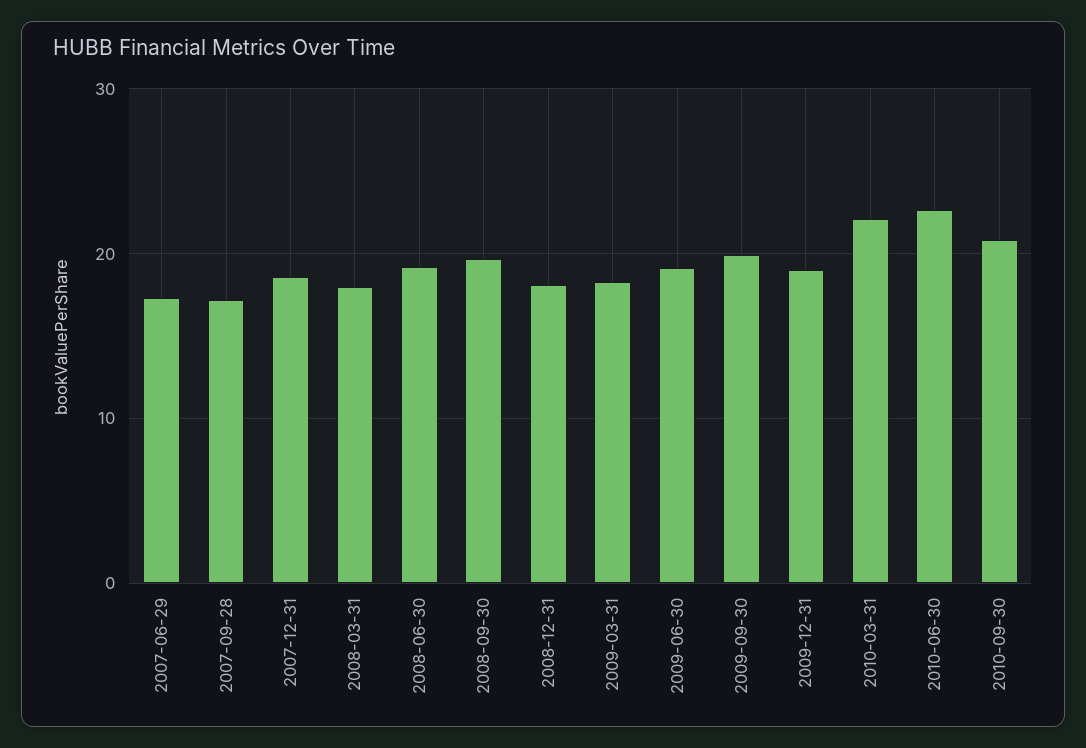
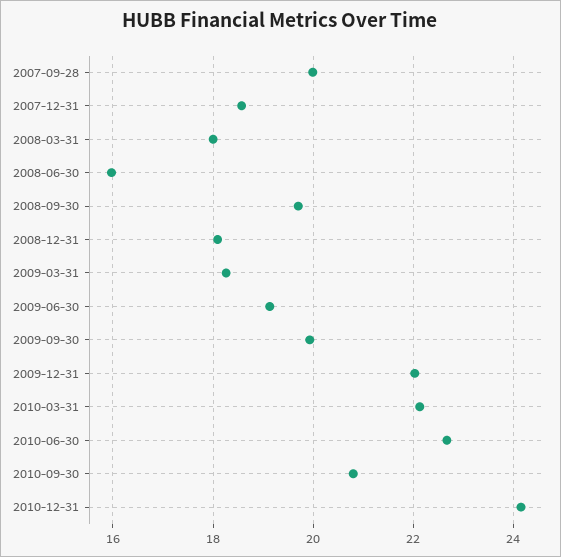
2007-06-29: 17 -> none
2007-09-28: 17 -> 20
2008-06-30: 19 -> 16
2009-12-31: 19 -> 22
2010-12-31: none -> 24.2

